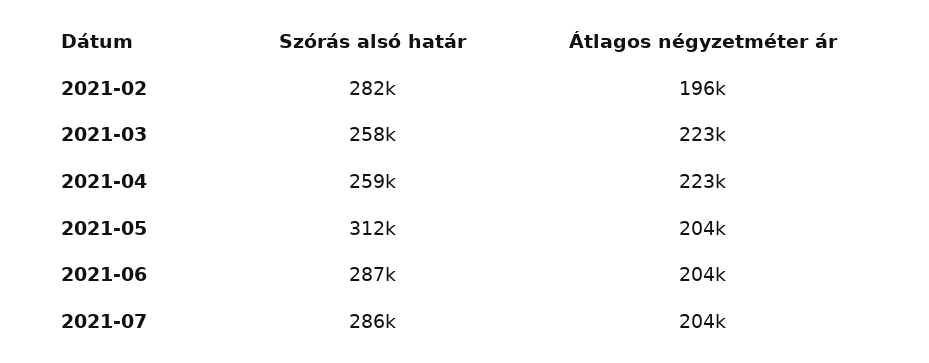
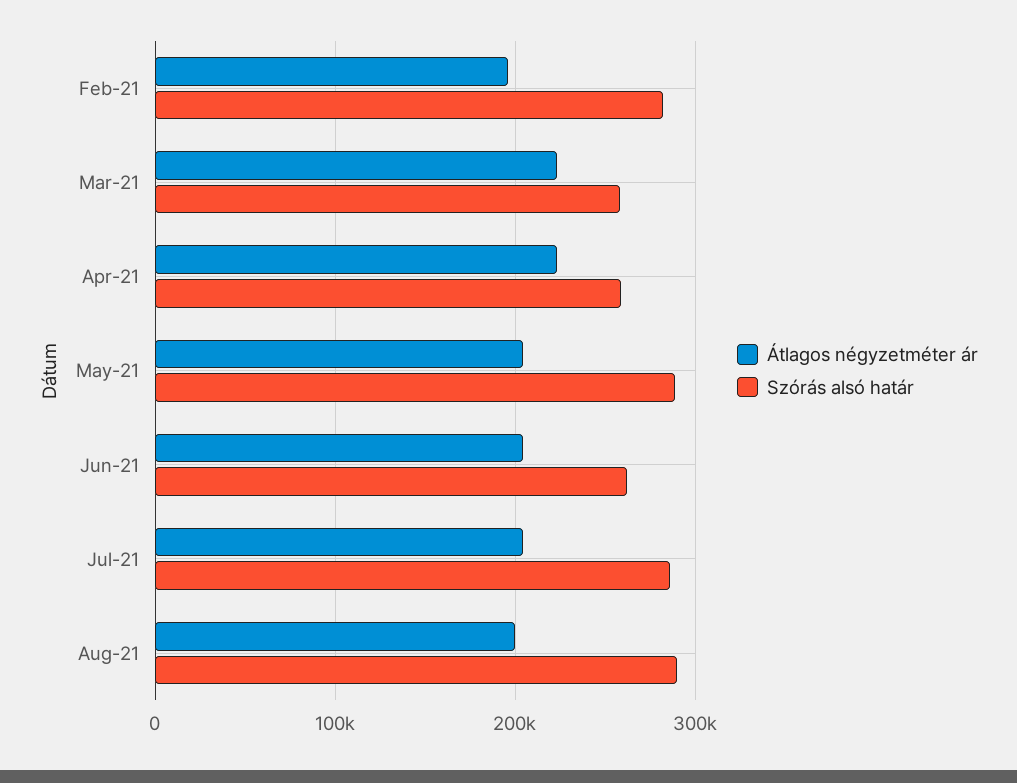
Szórás alsó határ, 2021-05: 312000 -> 290000
Szórás alsó határ, 2021-06: 287000 -> 260000
Átlagos négyzetméter ár, Aug-21: none -> 200000
Szórás alsó határ, Aug-21: none -> 290000

